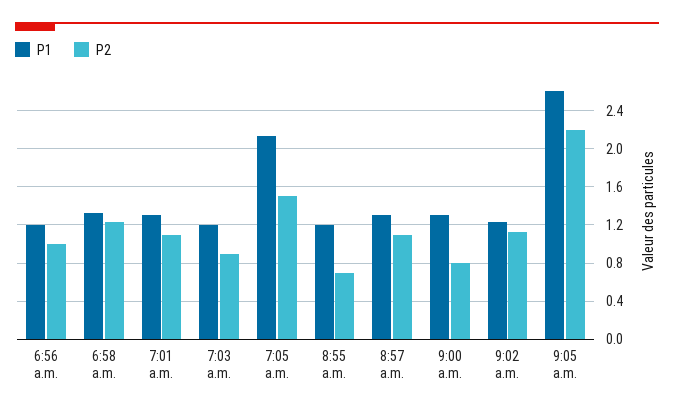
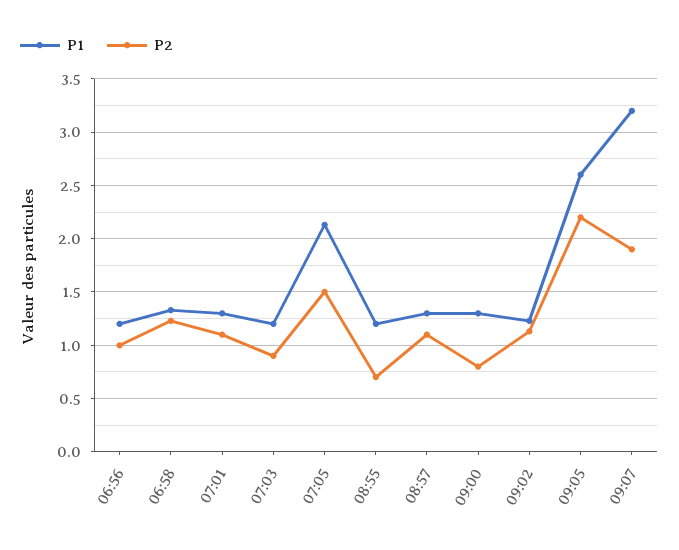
P1, 09:07: none -> 3.2
P2, 09:07: none -> 1.9

